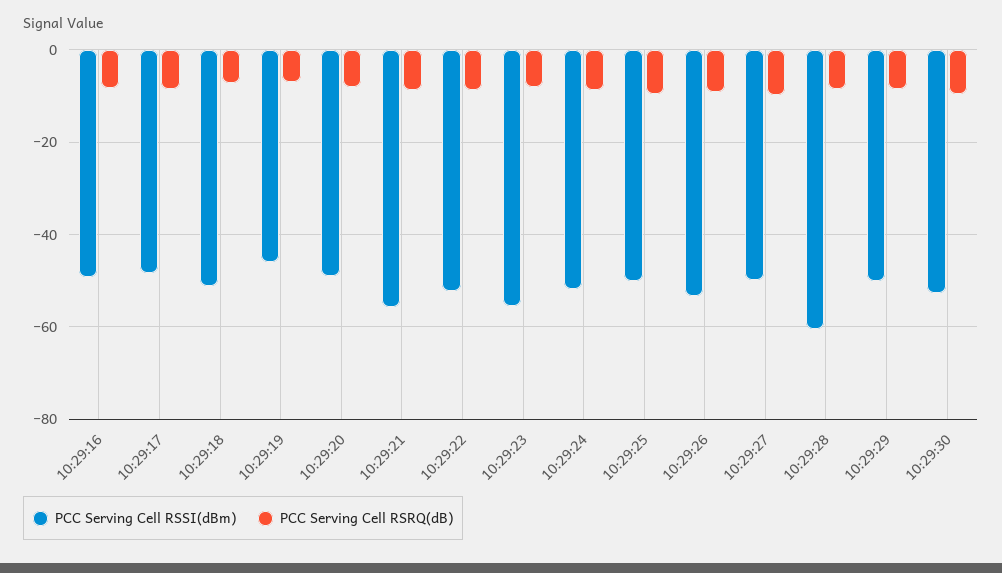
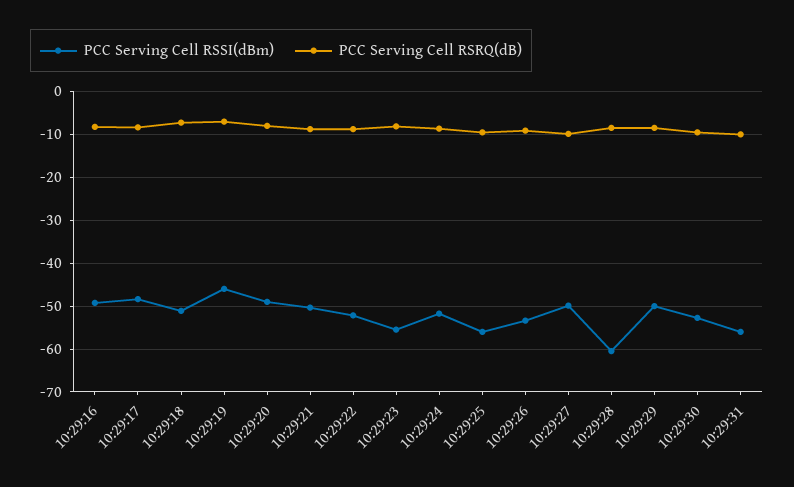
PCC Serving Cell RSSI(dBm), 10:29:21: -56 -> -50
PCC Serving Cell RSSI(dBm), 10:29:25: -50 -> -56
PCC Serving Cell RSSI(dBm), 10:29:31: none -> -56
PCC Serving Cell RSRQ(dB), 10:29:31: none -> -10

